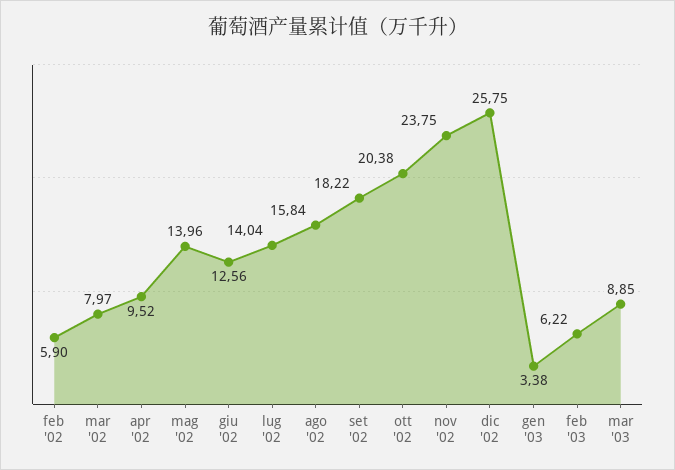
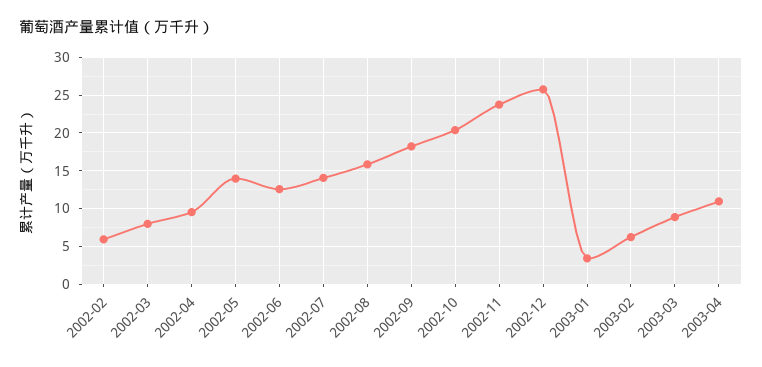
2003-04: none -> 11

